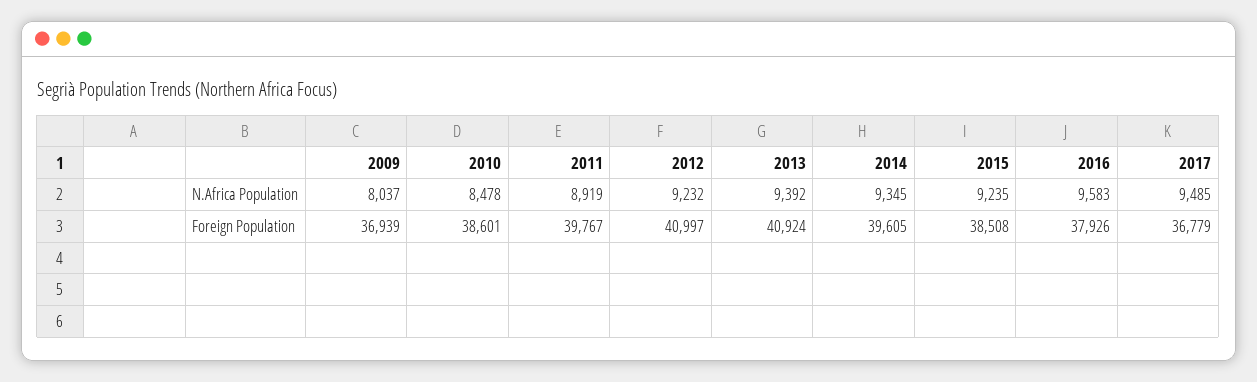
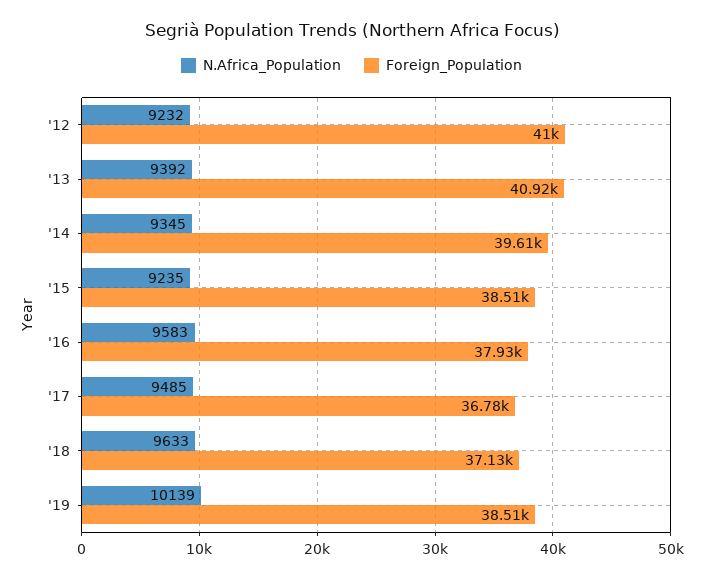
N.Africa Population, 2009: 8037 -> none
N.Africa Population, 2010: 8478 -> none
N.Africa Population, 2011: 8919 -> none
Foreign Population, 2009: 36939 -> none
Foreign Population, 2010: 38601 -> none
Foreign Population, 2011: 39767 -> none
N.Africa Population, '18: none -> 9633
Foreign Population, '18: none -> 37130
N.Africa Population, '19: none -> 10139
Foreign Population, '19: none -> 38510

